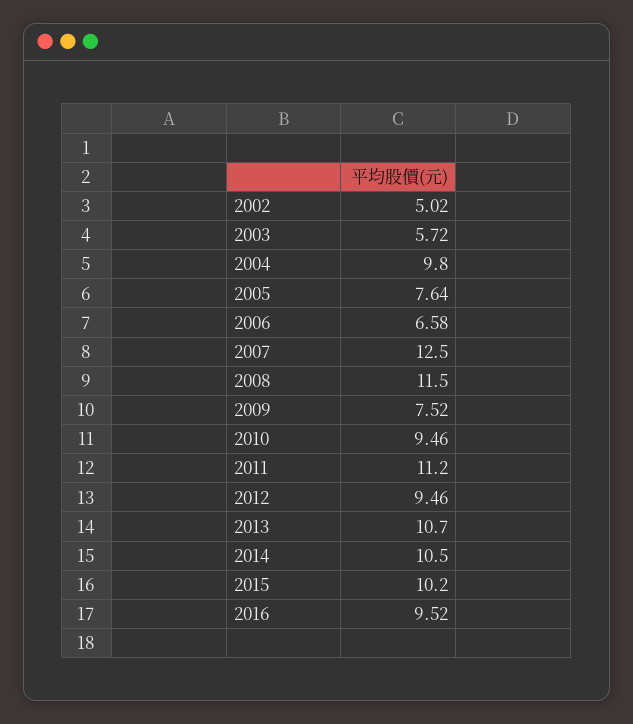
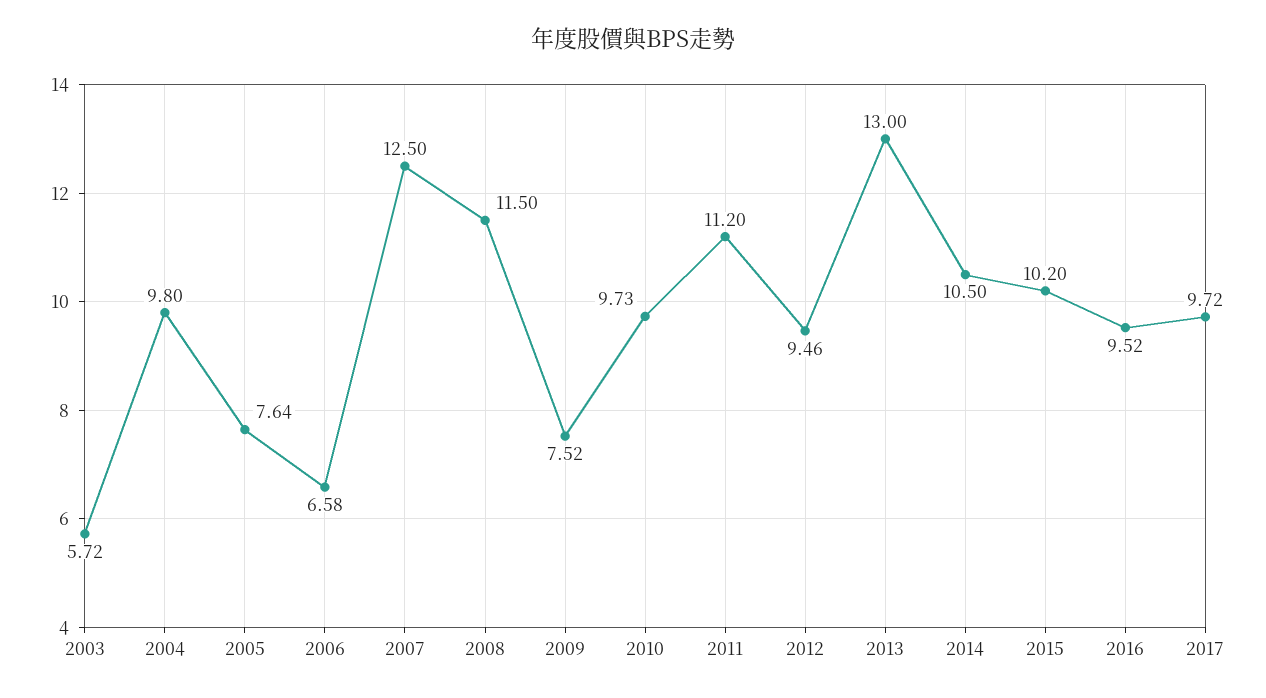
2002: 5.02 -> none
2010: 9.46 -> 9.73
2013: 10.7 -> 13
2017: none -> 9.72

